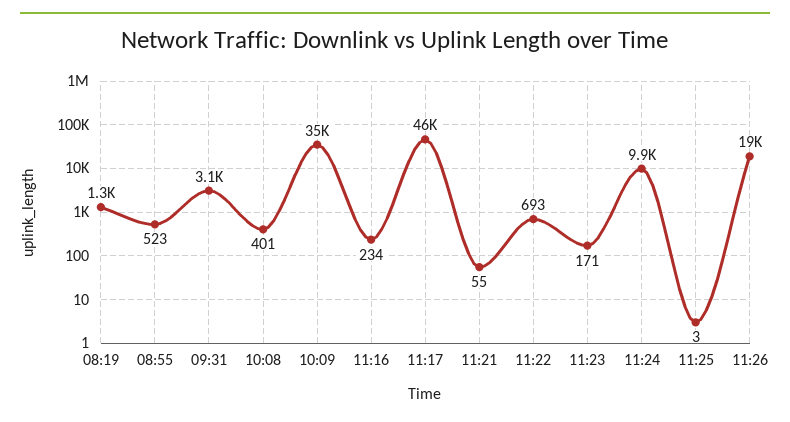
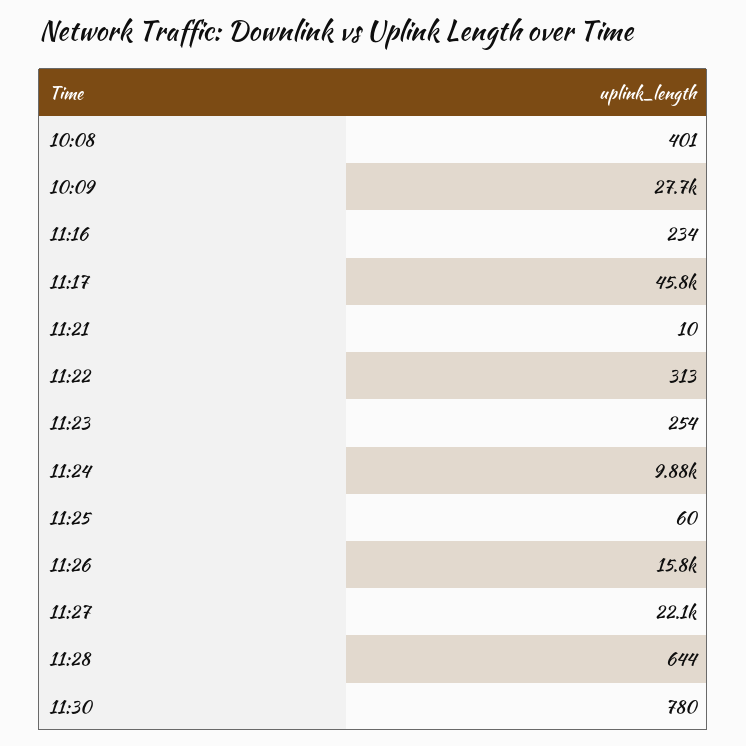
08:19: 1300 -> none
08:55: 523 -> none
09:31: 3100 -> none
10:09: 35000 -> 27700
11:21: 55 -> 10
11:22: 693 -> 313
11:23: 171 -> 254
11:25: 3 -> 60
11:26: 19000 -> 15800
11:27: none -> 22100
11:28: none -> 644
11:30: none -> 780

